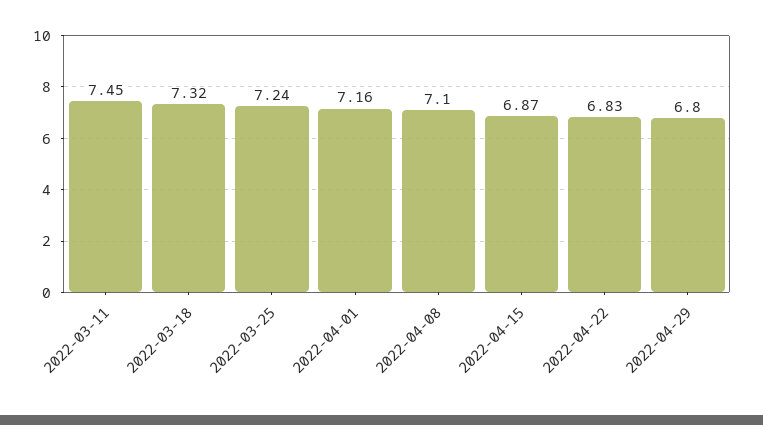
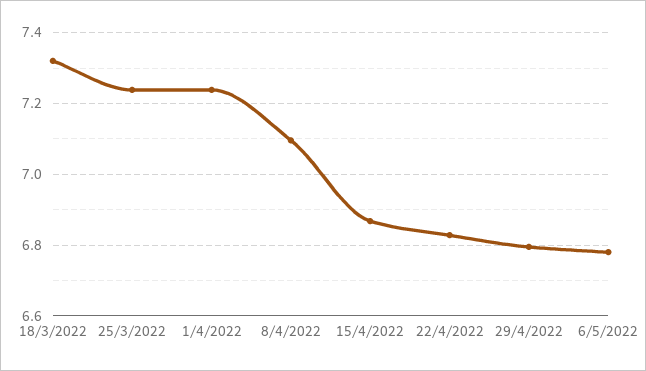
2022-03-11: 7.45 -> none
2022-04-01: 7.16 -> 7.24
6/5/2022: none -> 6.78

